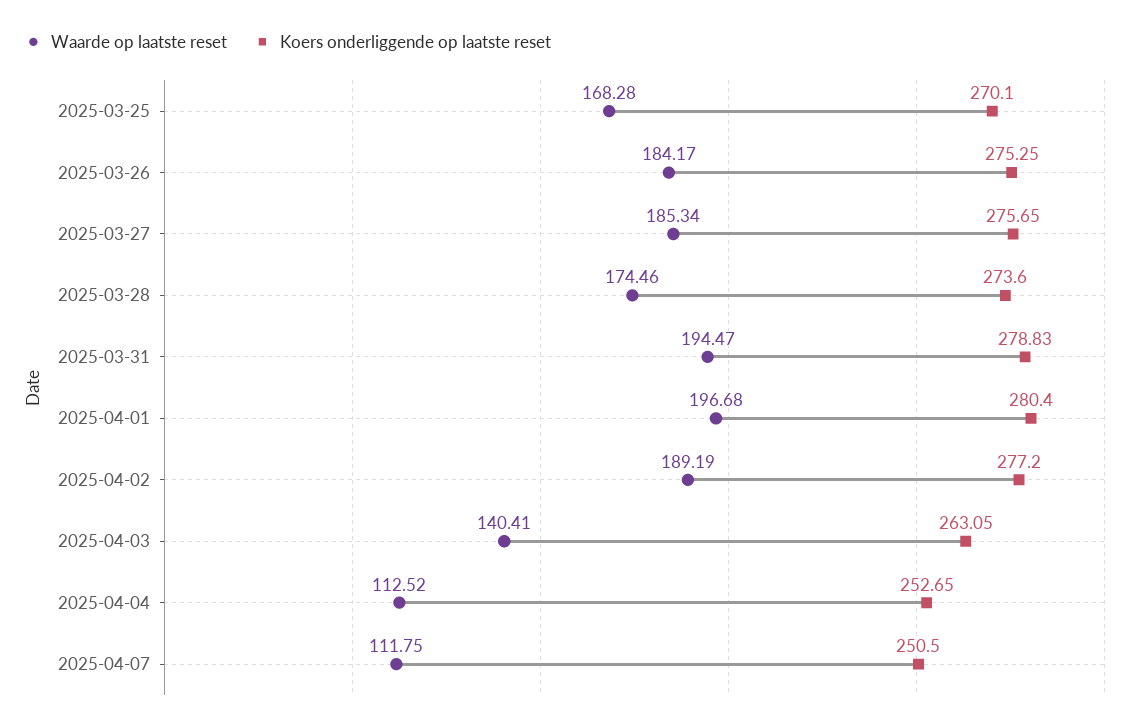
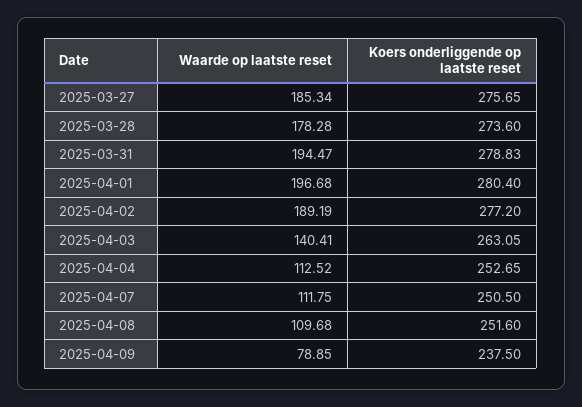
Waarde op laatste reset, 2025-03-25: 168.28 -> none
Koers onderliggende op laatste reset, 2025-03-25: 270.1 -> none
Waarde op laatste reset, 2025-03-26: 184.17 -> none
Koers onderliggende op laatste reset, 2025-03-26: 275.25 -> none
Waarde op laatste reset, 2025-03-28: 174.46 -> 178.28
Waarde op laatste reset, 2025-04-08: none -> 109.68
Koers onderliggende op laatste reset, 2025-04-08: none -> 251.6
Waarde op laatste reset, 2025-04-09: none -> 78.85
Koers onderliggende op laatste reset, 2025-04-09: none -> 237.5

